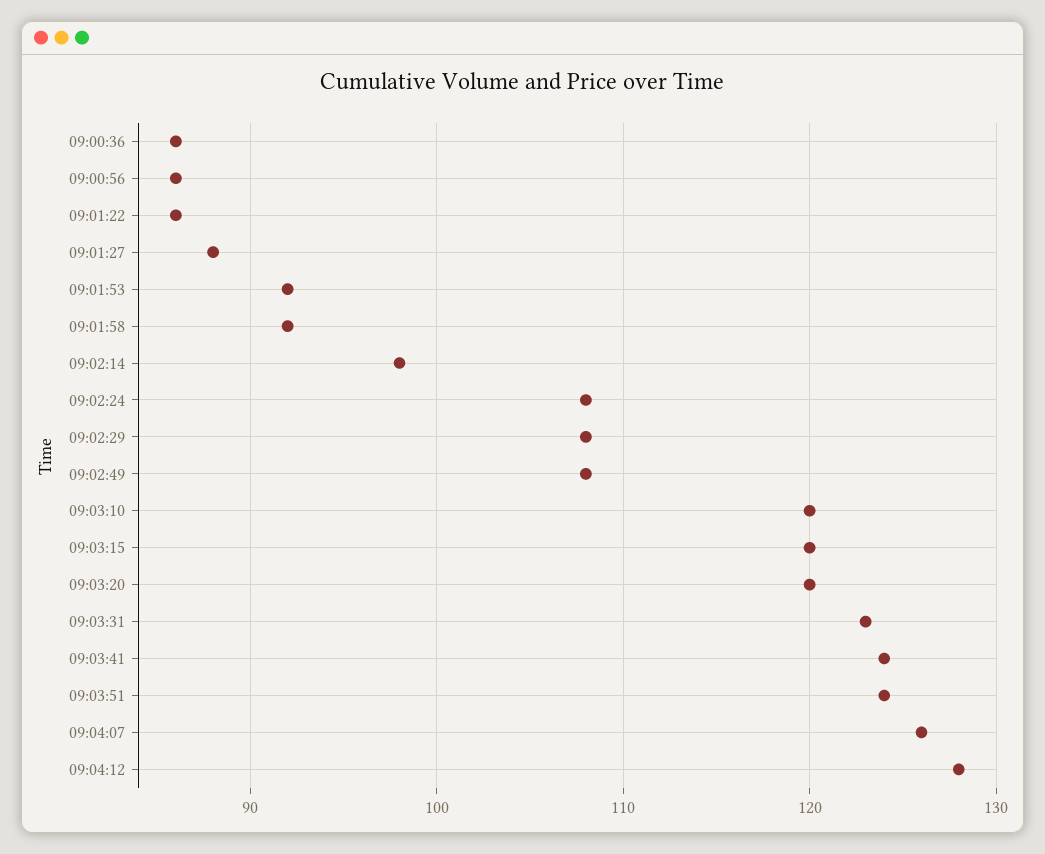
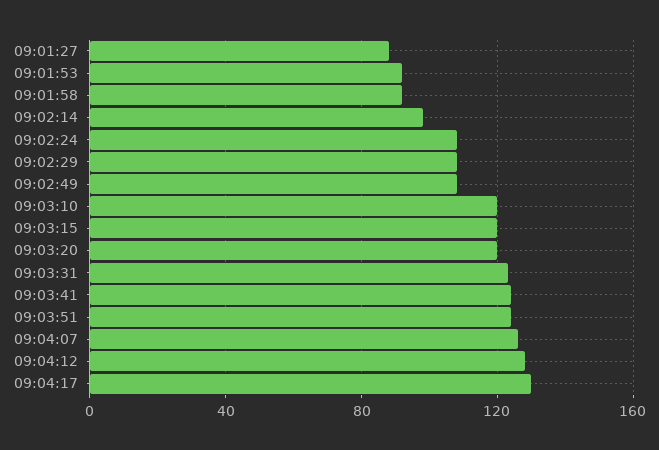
09:00:36: 86 -> none
09:00:56: 86 -> none
09:01:22: 86 -> none
09:04:17: none -> 130

